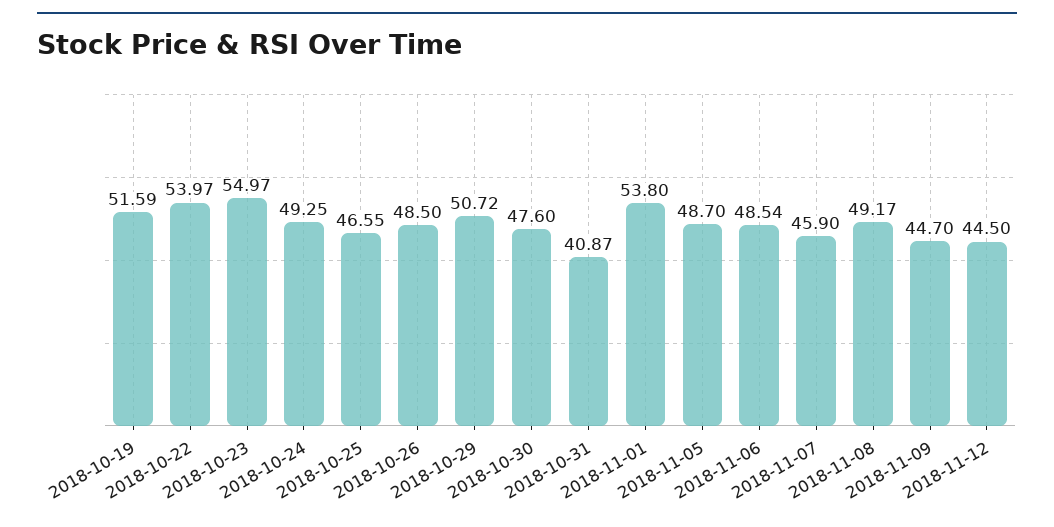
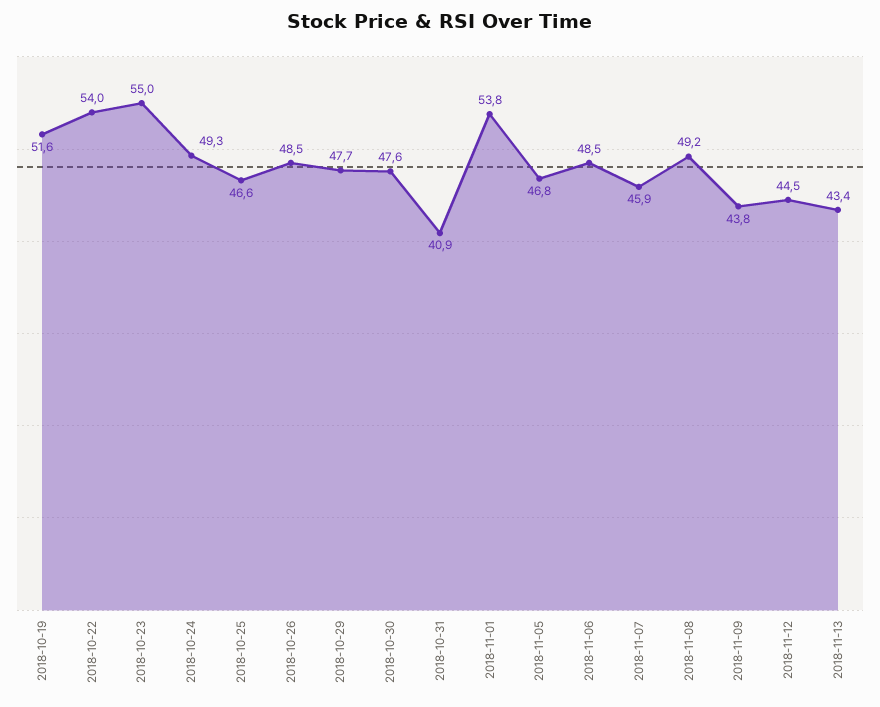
2018-10-29: 50.72 -> 47.7
2018-11-05: 48.7 -> 46.8
2018-11-09: 44.7 -> 43.8
2018-11-13: none -> 43.4

